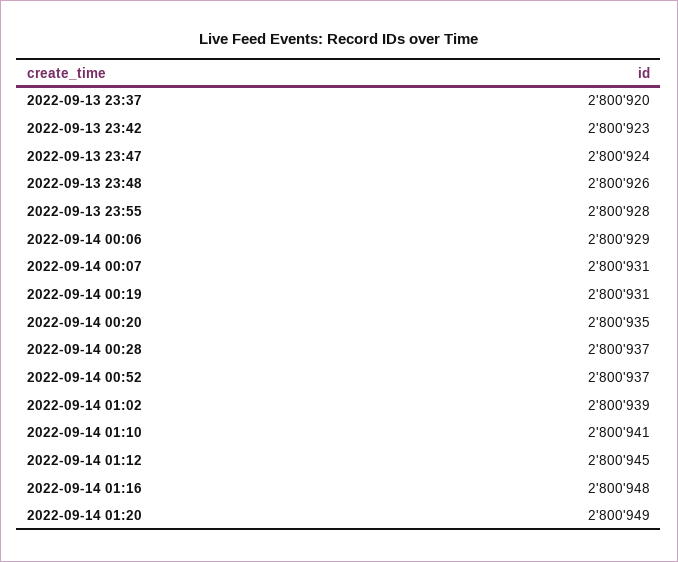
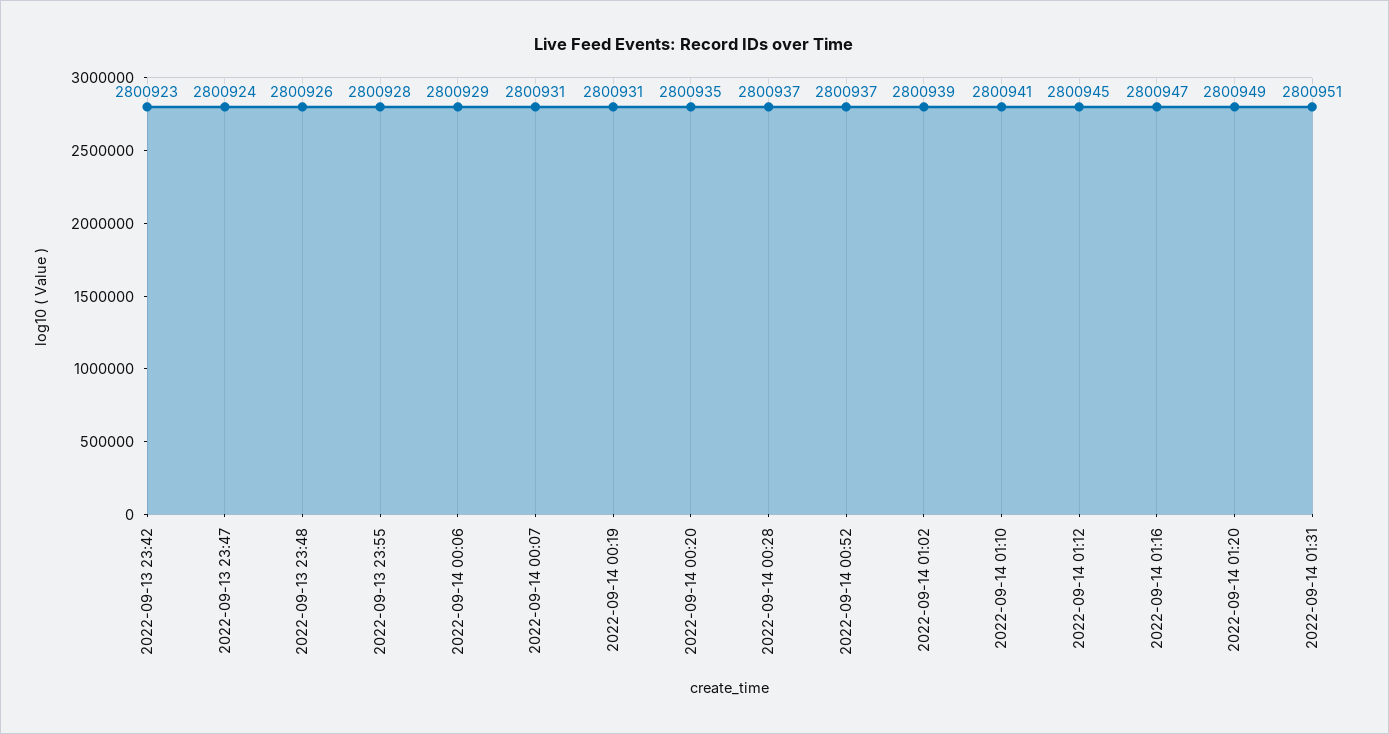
2022-09-13 23:37: 2800920 -> none
2022-09-14 01:16: 2800948 -> 2800947
2022-09-14 01:31: none -> 2800951

